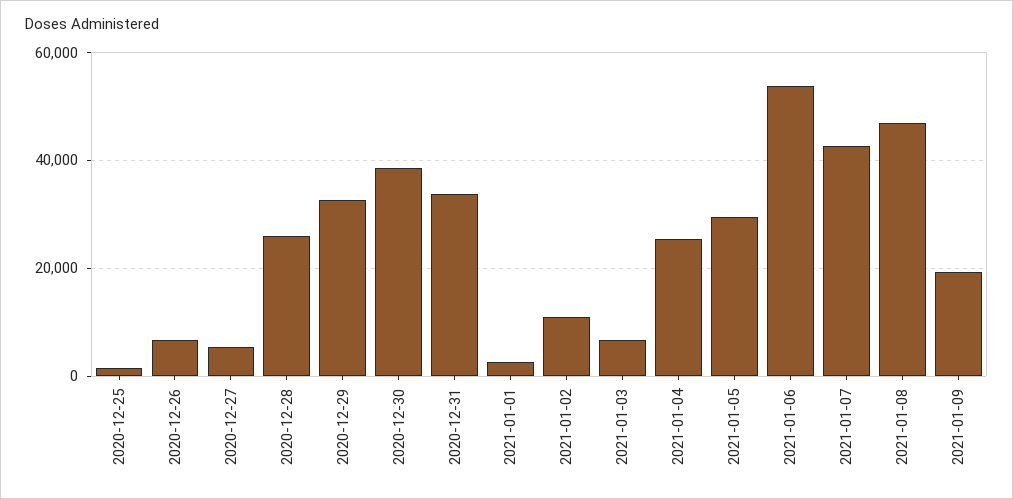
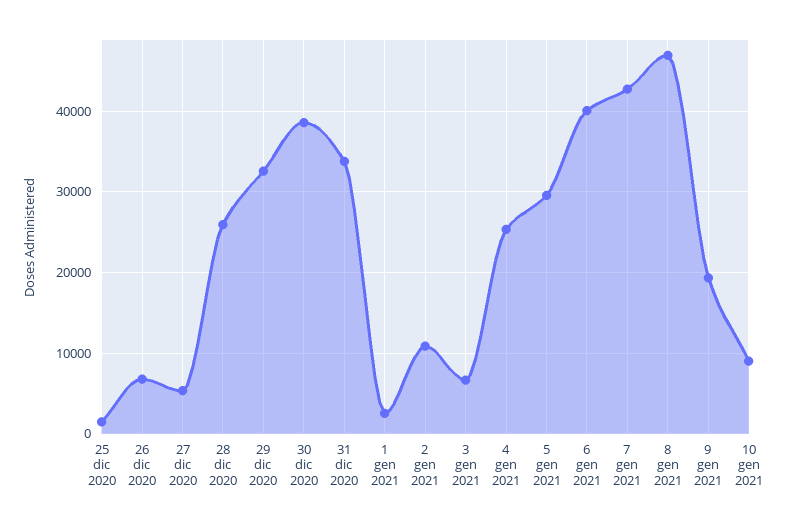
2021-01-06: 54000 -> 40000
10 gen 2021: none -> 9000

